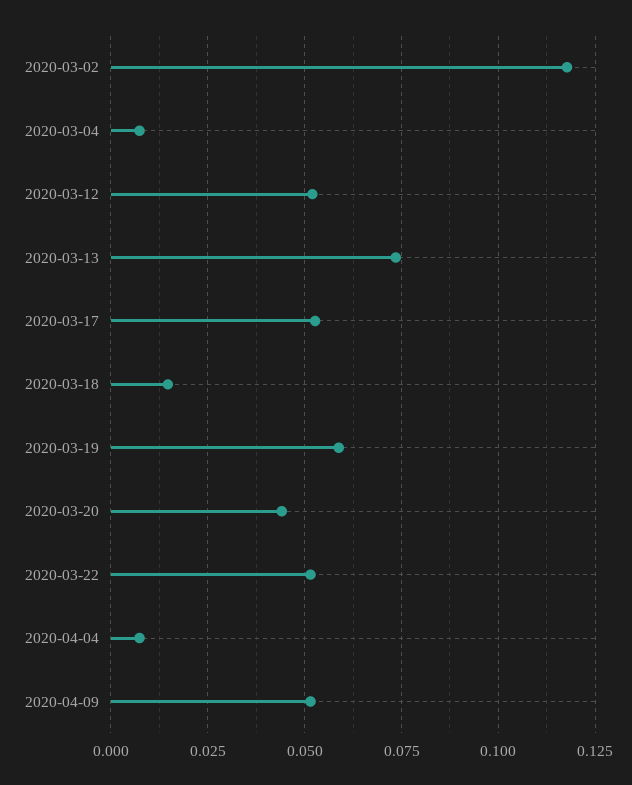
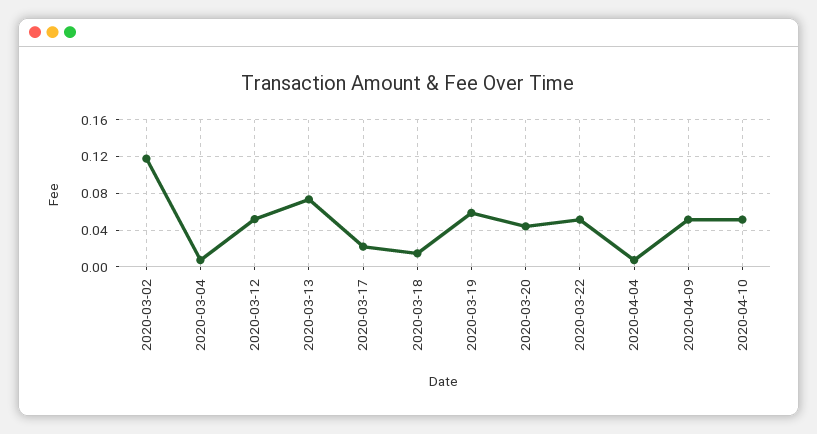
2020-03-17: 0.0525 -> 0.02
2020-04-10: none -> 0.05

